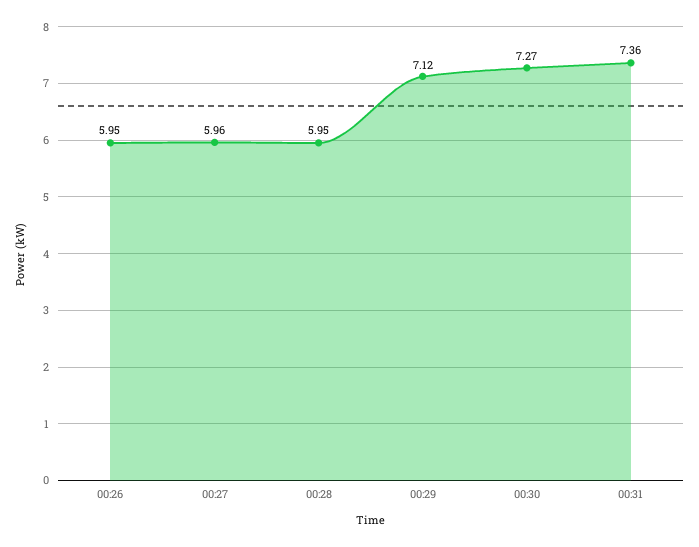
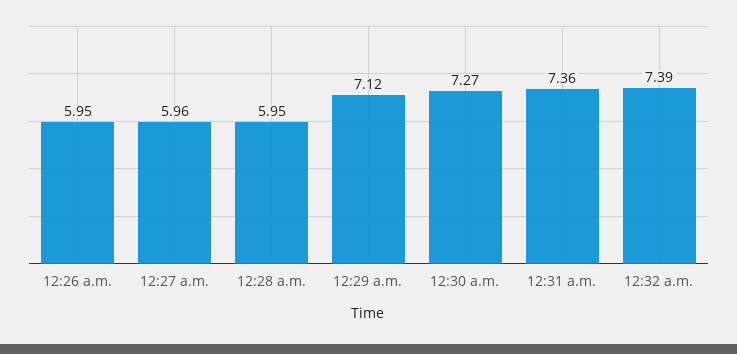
12:32 a.m.: none -> 7.39

